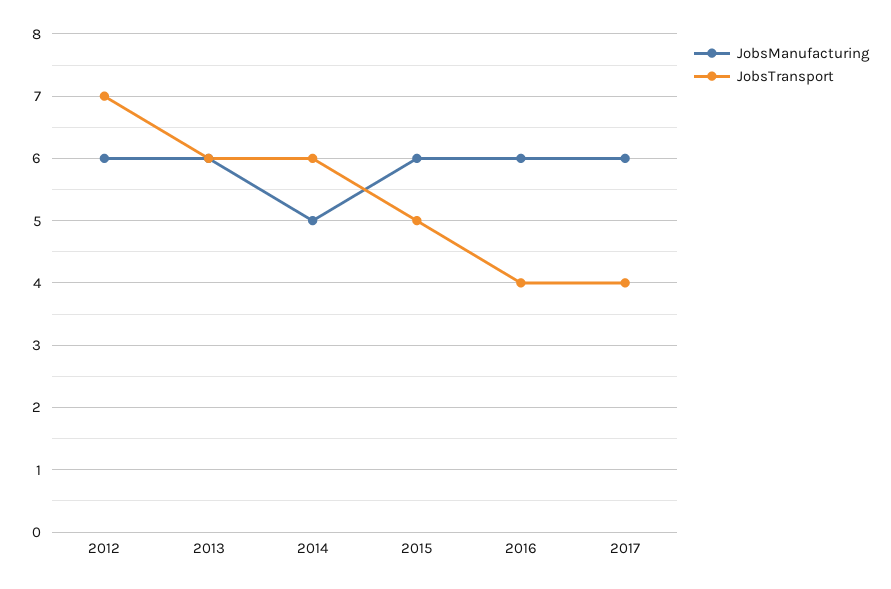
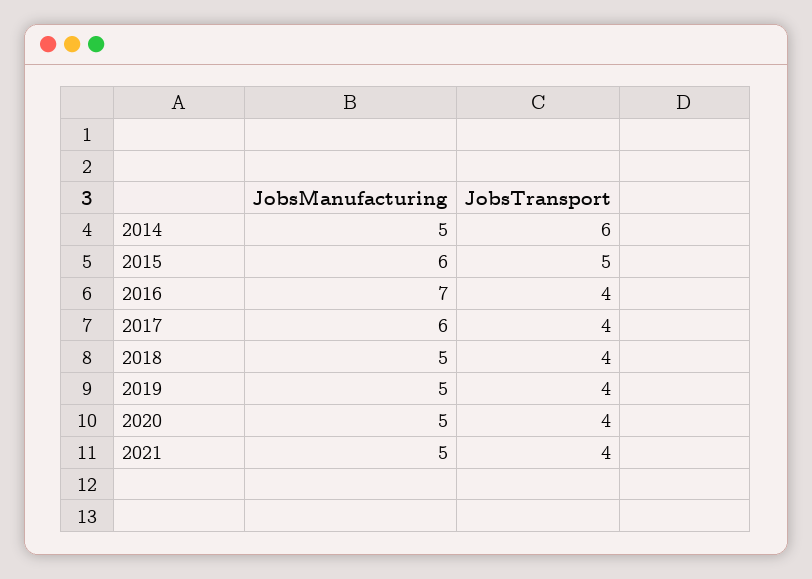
JobsManufacturing, 2012: 6 -> none
JobsTransport, 2012: 7 -> none
JobsManufacturing, 2013: 6 -> none
JobsTransport, 2013: 6 -> none
JobsManufacturing, 2016: 6 -> 7
JobsManufacturing, 2018: none -> 5
JobsTransport, 2018: none -> 4
JobsManufacturing, 2019: none -> 5
JobsTransport, 2019: none -> 4
JobsManufacturing, 2020: none -> 5
JobsTransport, 2020: none -> 4
JobsManufacturing, 2021: none -> 5
JobsTransport, 2021: none -> 4

